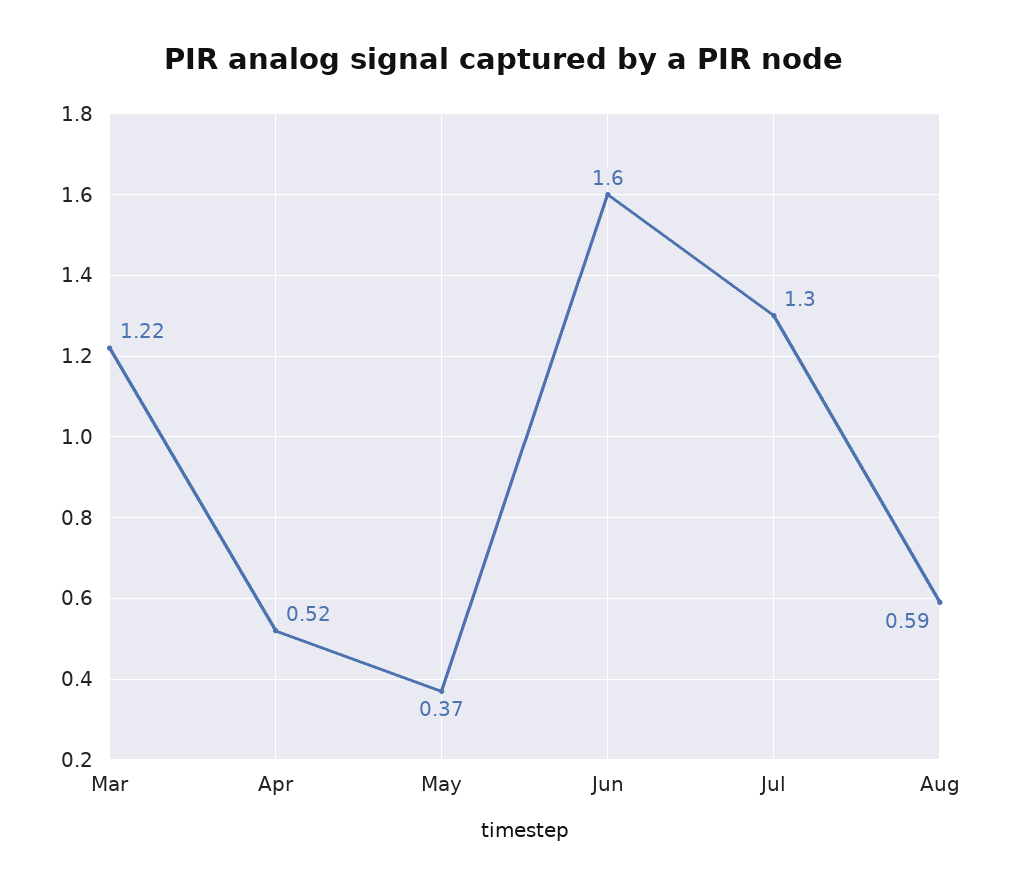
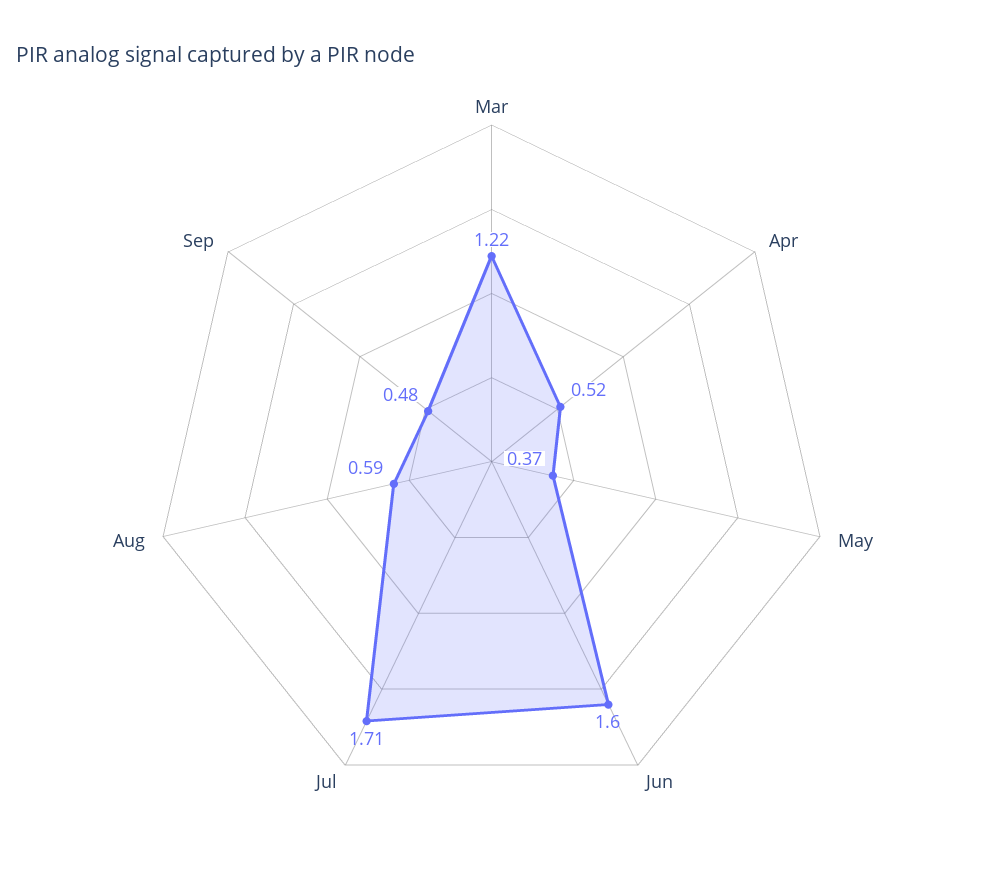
Jul: 1.3 -> 1.71
Sep: none -> 0.48

